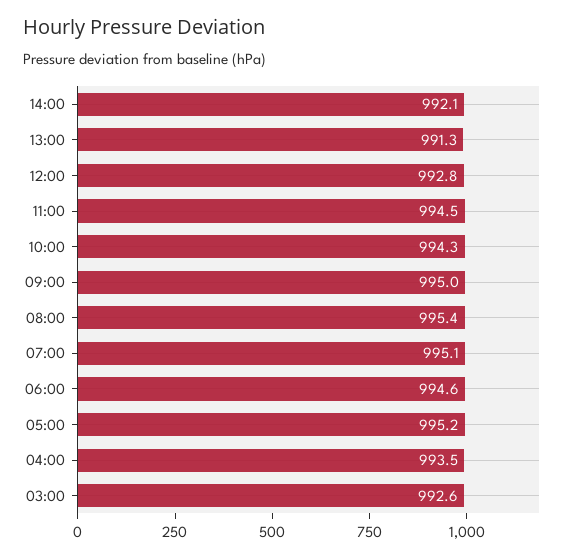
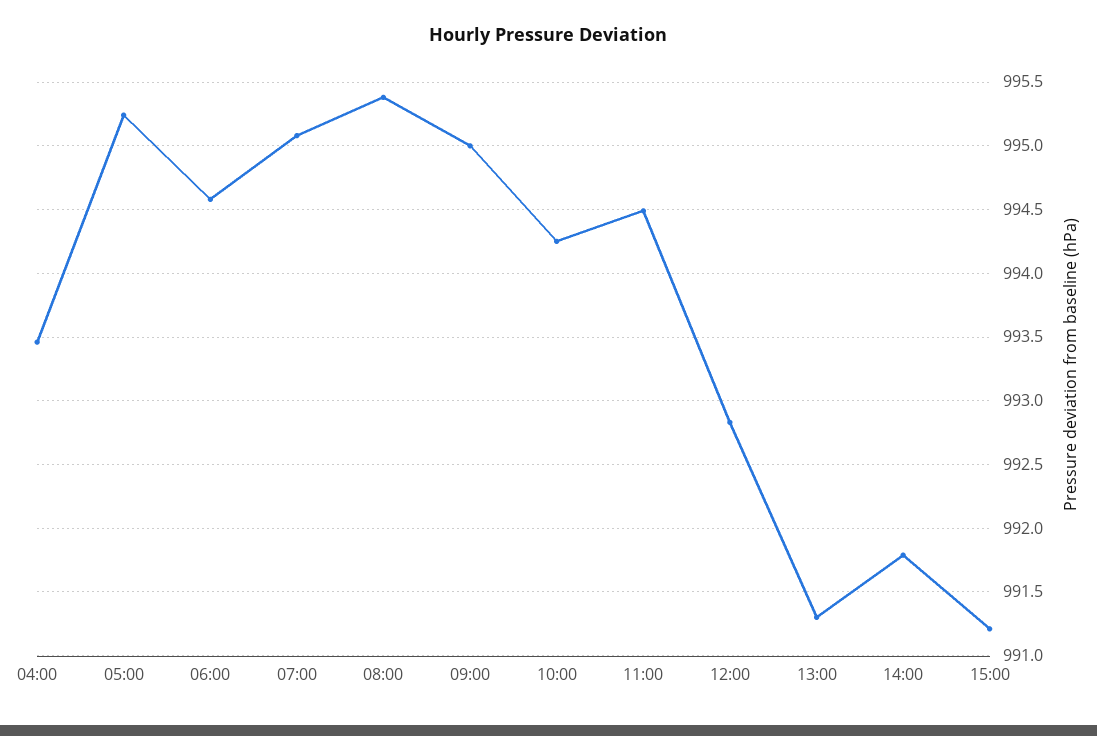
14:00: 992.1 -> 991.8
03:00: 992.6 -> none
15:00: none -> 991.2

